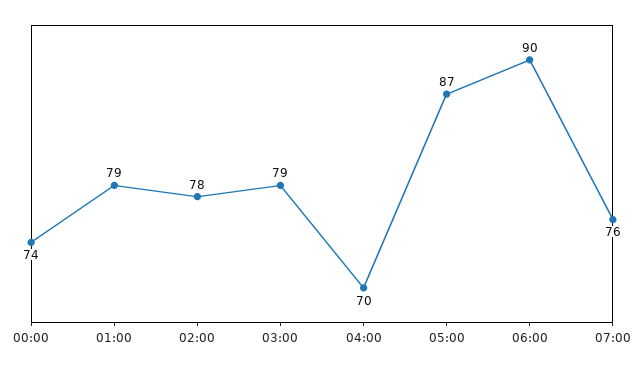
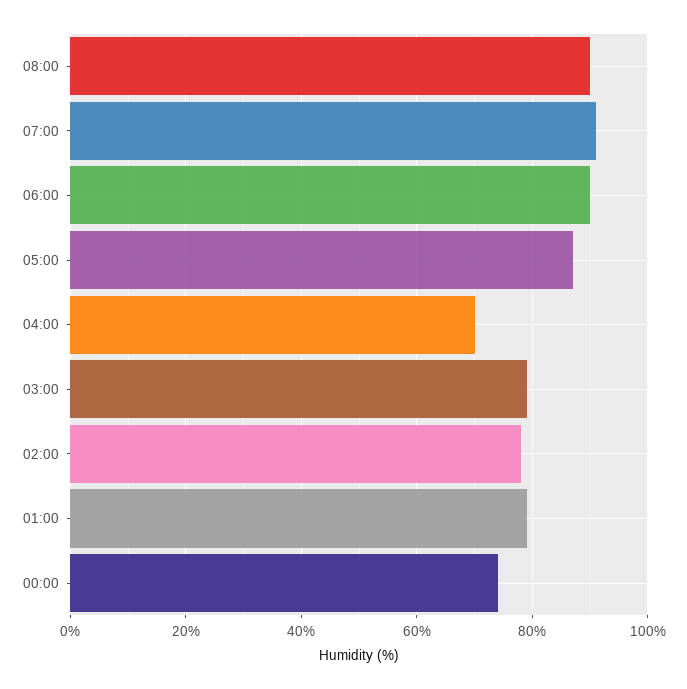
07:00: 76 -> 90
08:00: none -> 90

